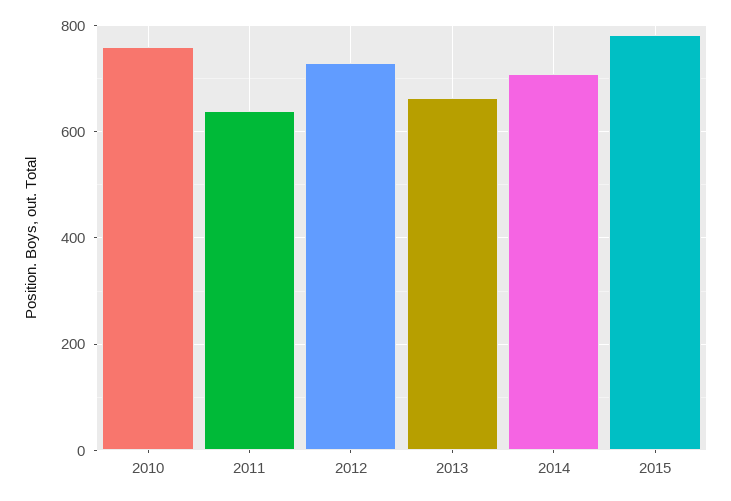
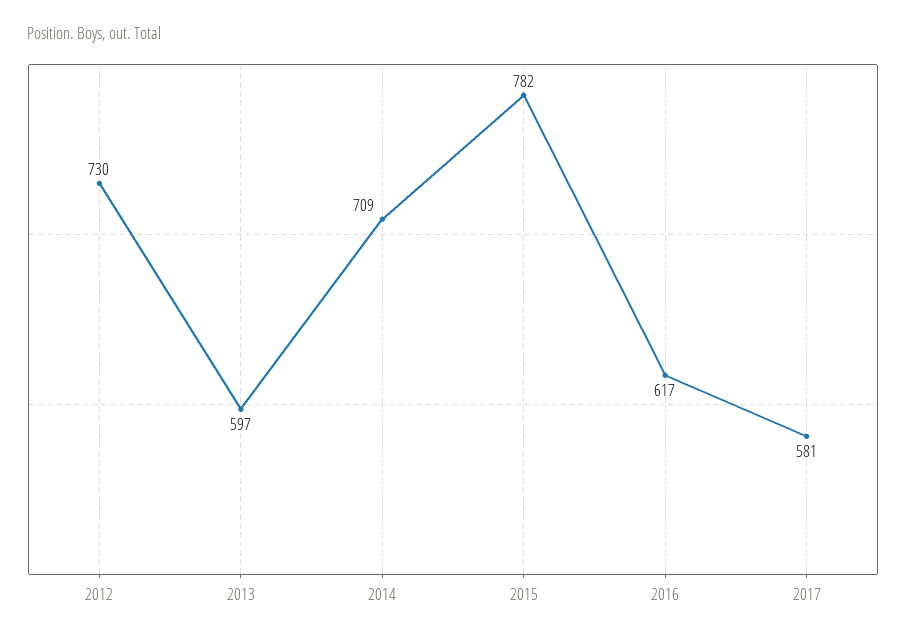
2010: 760 -> none
2011: 640 -> none
2013: 660 -> 597
2016: none -> 617
2017: none -> 581

